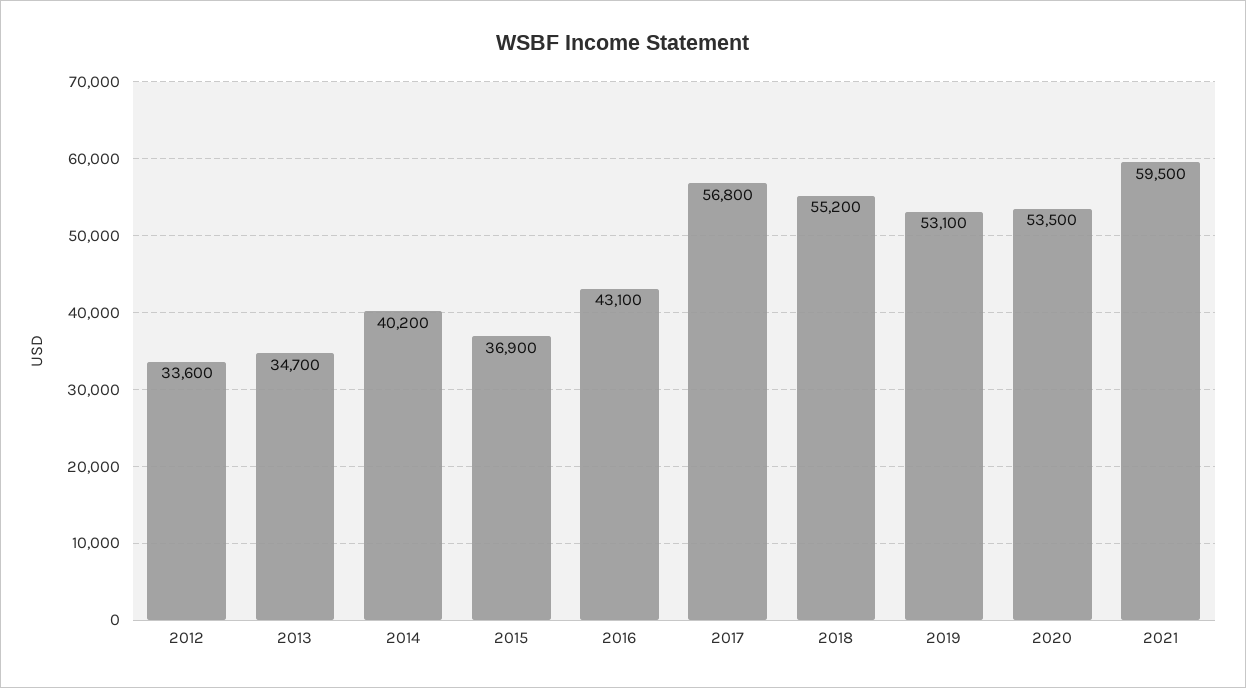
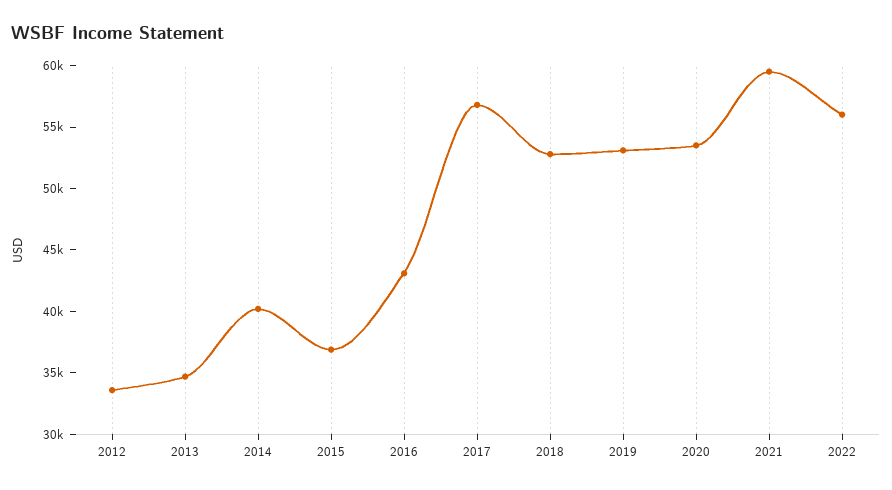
2018: 55200 -> 53000
2022: none -> 56000

